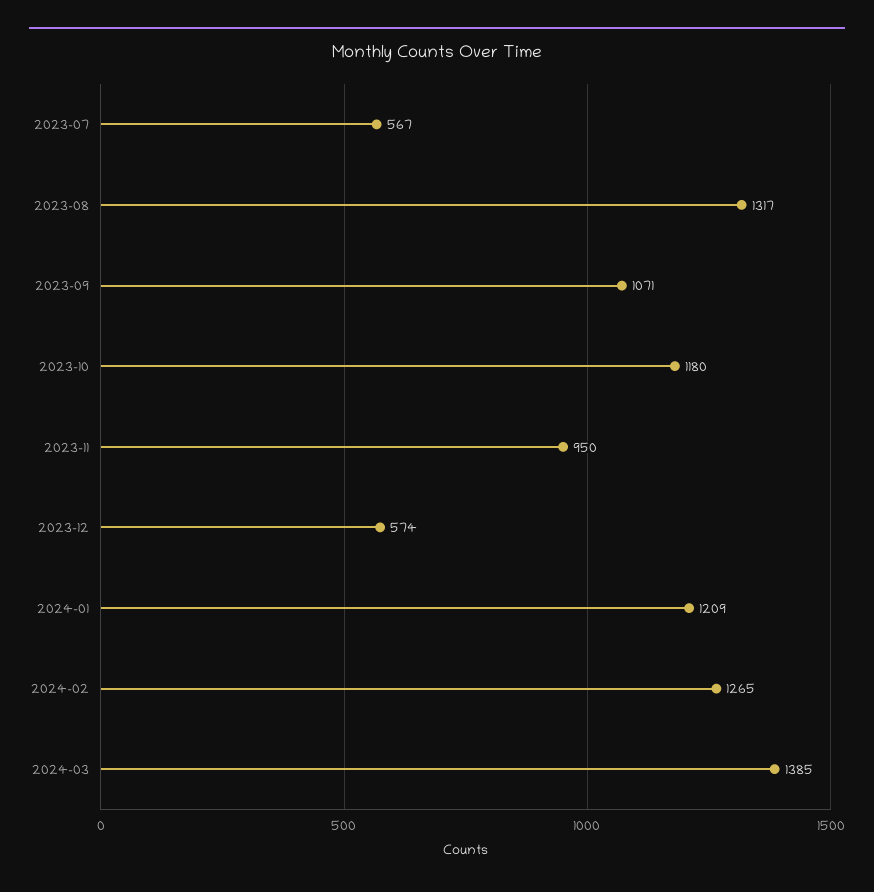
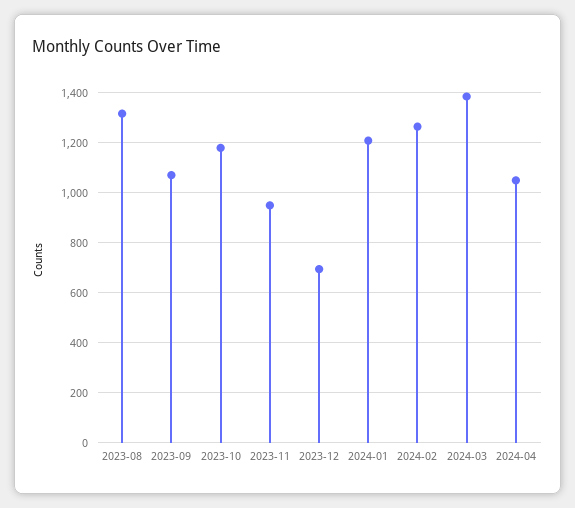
2023-07: 567 -> none
2023-12: 574 -> 700
2024-04: none -> 1050

